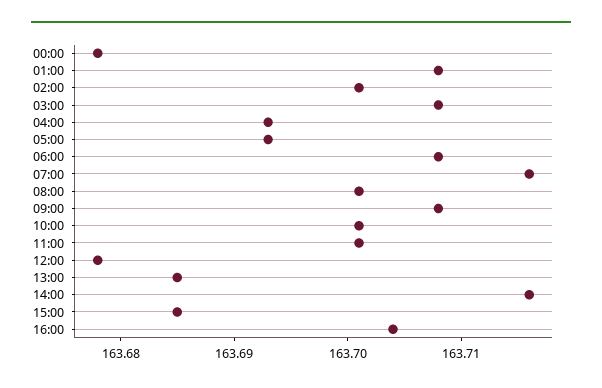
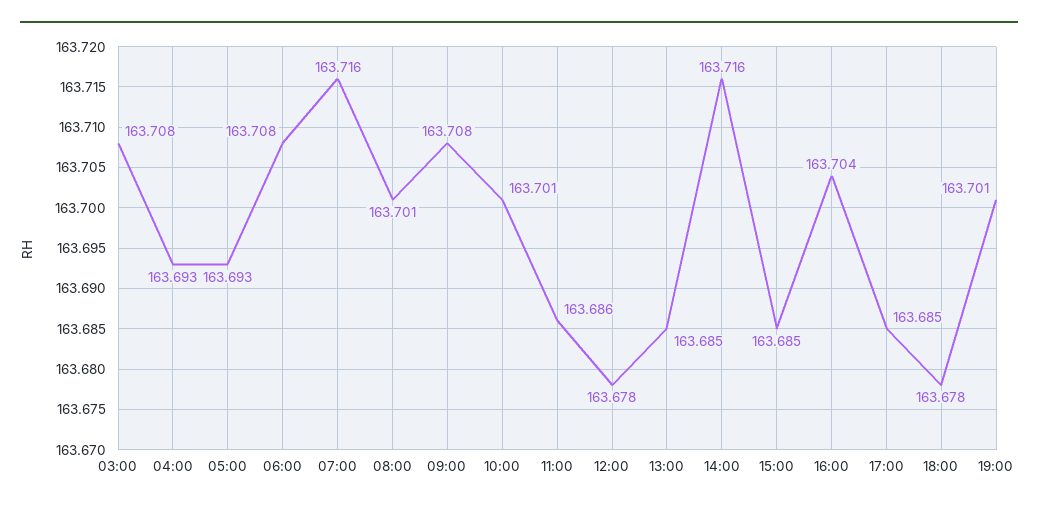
00:00: 163.678 -> none
01:00: 163.708 -> none
02:00: 163.701 -> none
11:00: 163.701 -> 163.686
17:00: none -> 163.685
18:00: none -> 163.678
19:00: none -> 163.701

